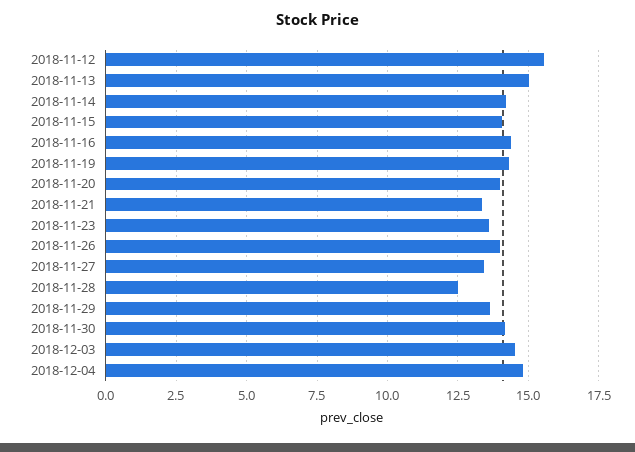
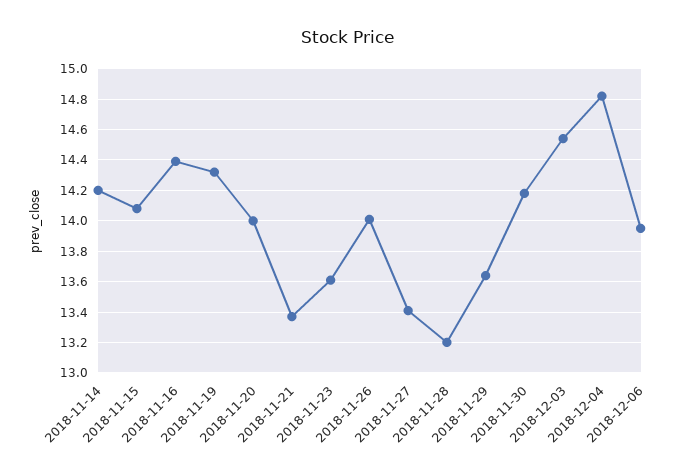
2018-11-12: 15.5 -> none
2018-11-13: 15 -> none
2018-11-28: 12.5 -> 13.2
2018-12-06: none -> 13.95

